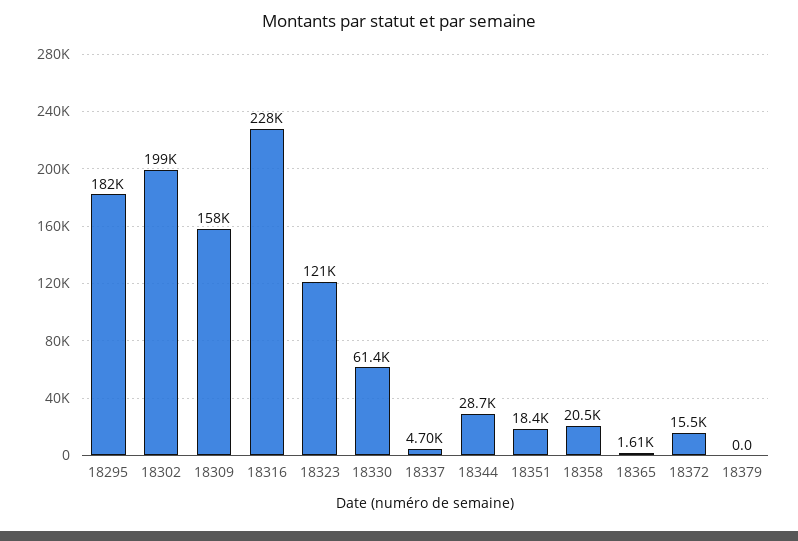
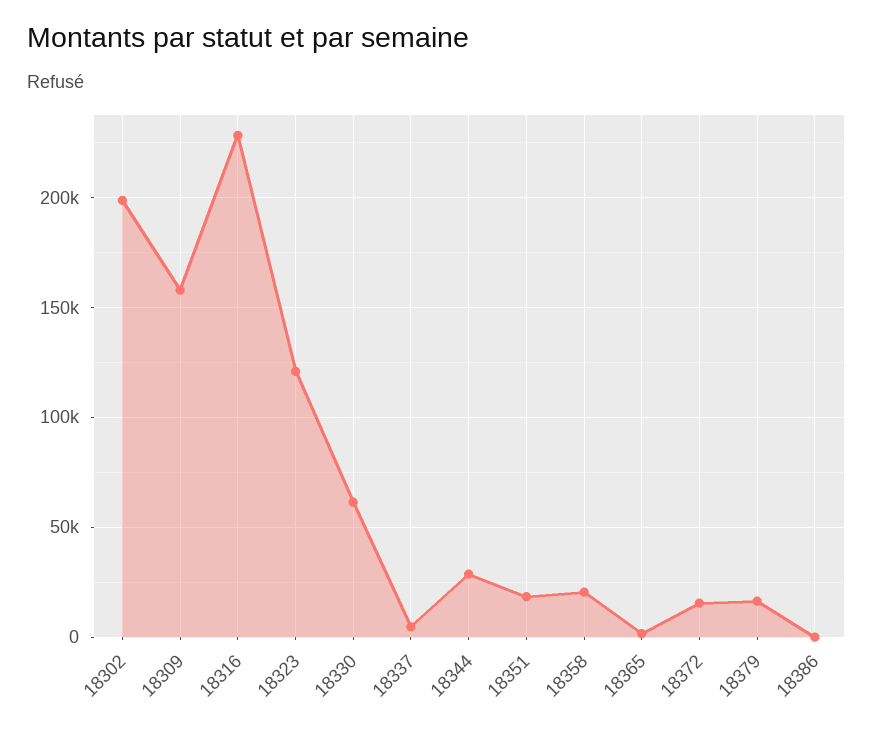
18295: 182000 -> none
18379: 0 -> 15000
18386: none -> 0

